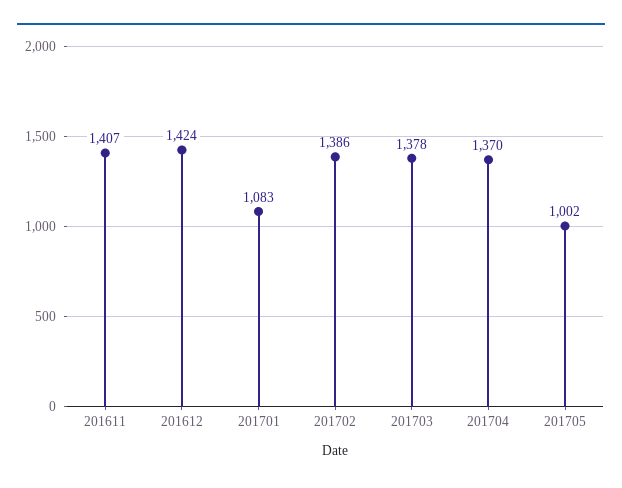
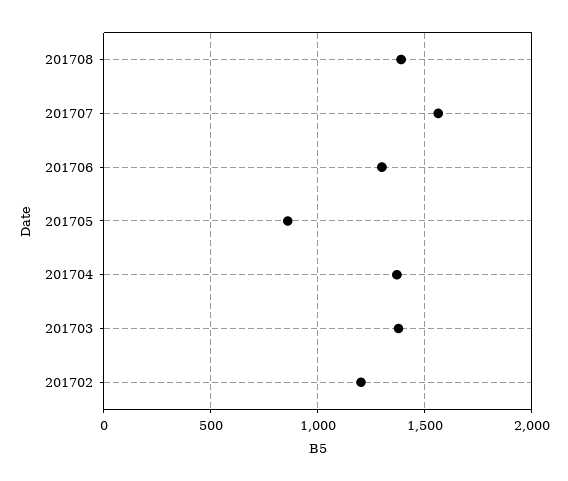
201611: 1407 -> none
201612: 1424 -> none
201701: 1083 -> none
201702: 1386 -> 1200
201705: 1002 -> 850
201708: none -> 1400
201707: none -> 1550
201706: none -> 1300

